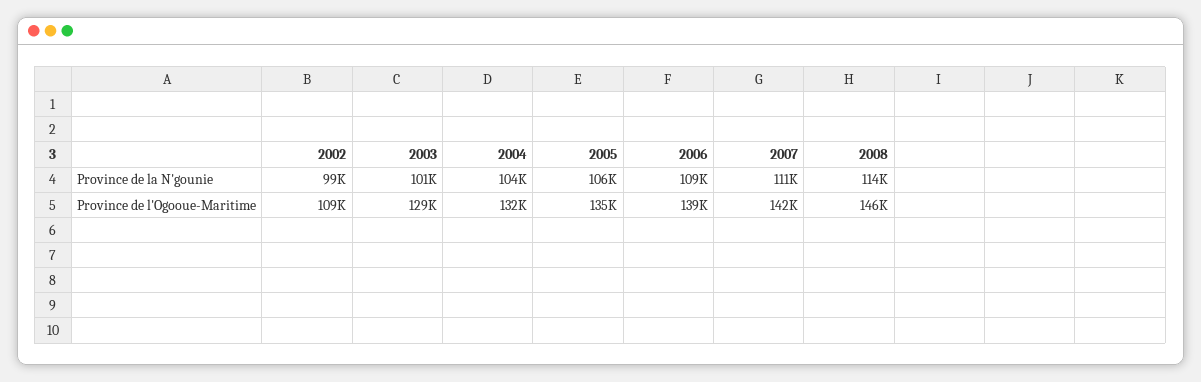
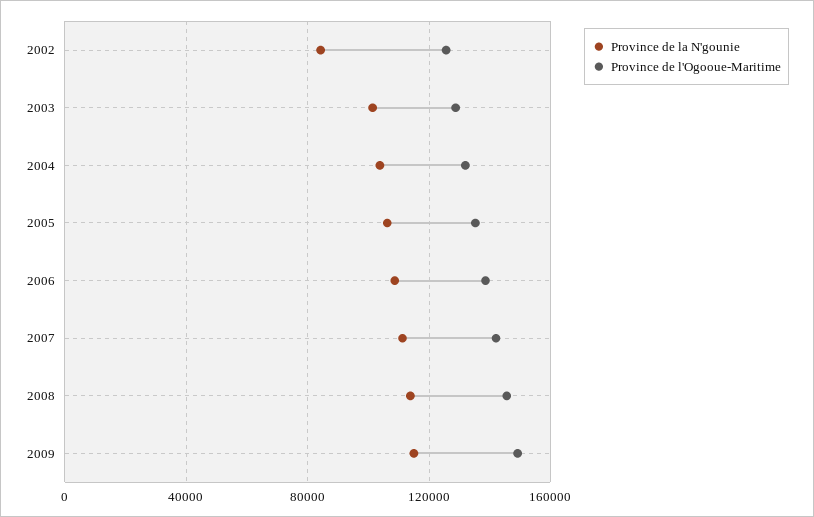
Province de la N'gounie, 2002: 99000 -> 85000
Province de l'Ogooue-Maritime, 2002: 109000 -> 125000
Province de la N'gounie, 2009: none -> 115000
Province de l'Ogooue-Maritime, 2009: none -> 150000

